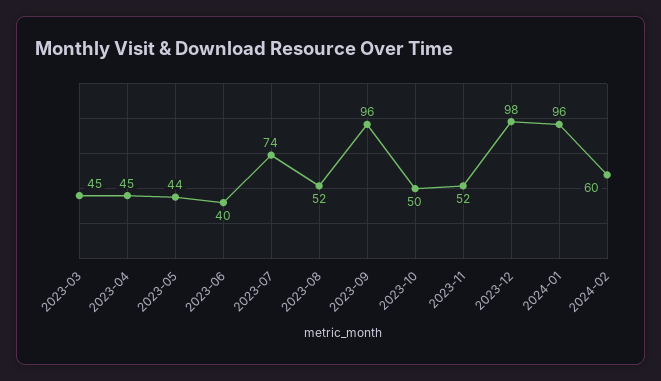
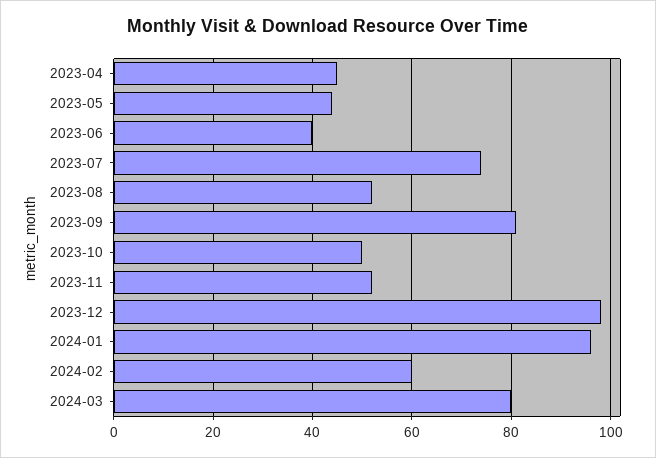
2023-03: 45 -> none
2023-09: 96 -> 80
2024-03: none -> 80

